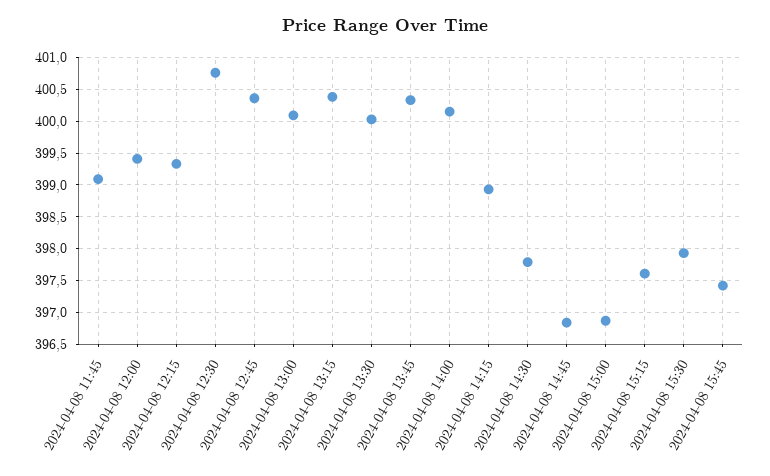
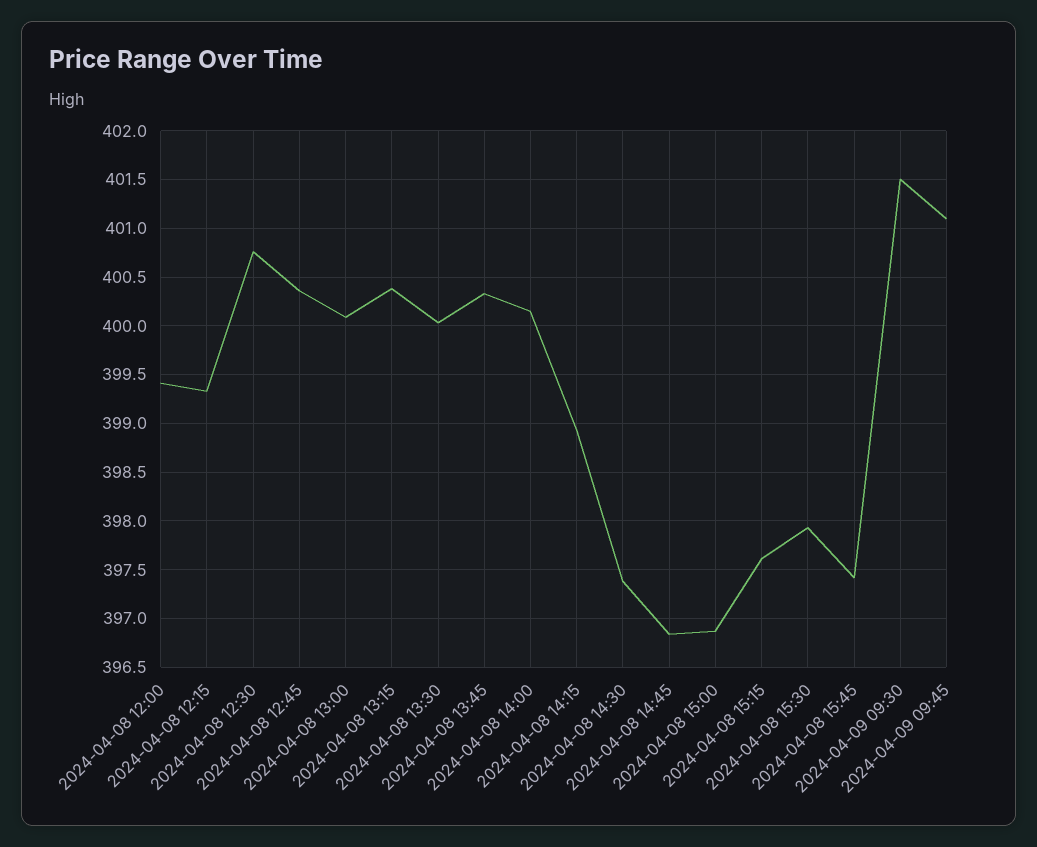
2024-04-08 11:45: 399.1 -> none
2024-04-08 14:30: 397.8 -> 397.4
2024-04-09 09:30: none -> 401.5
2024-04-09 09:45: none -> 401.1

